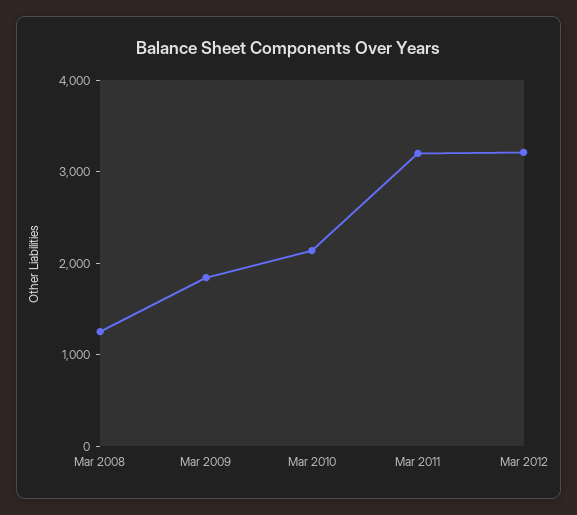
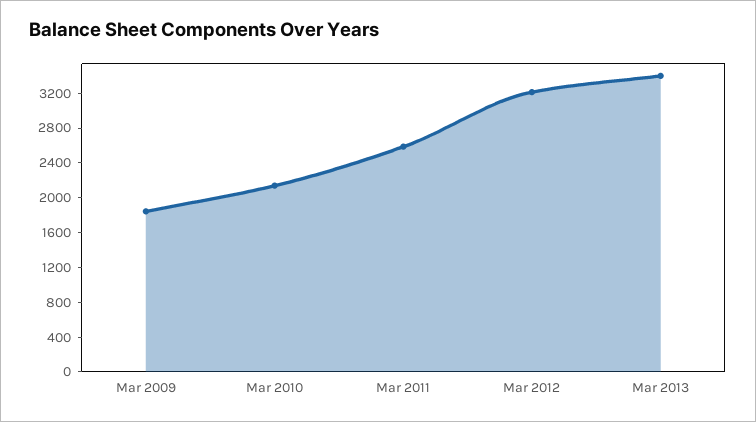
Mar 2008: 1200 -> none
Mar 2011: 3200 -> 2600
Mar 2013: none -> 3400

